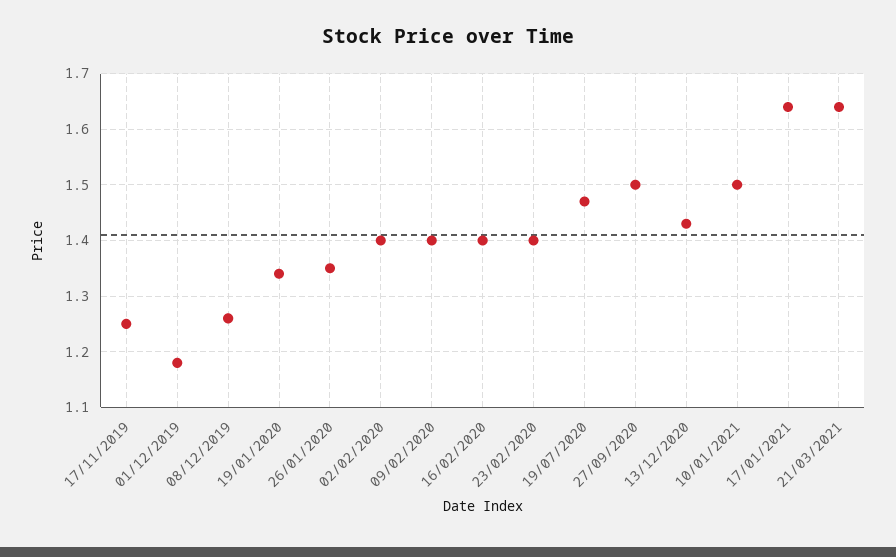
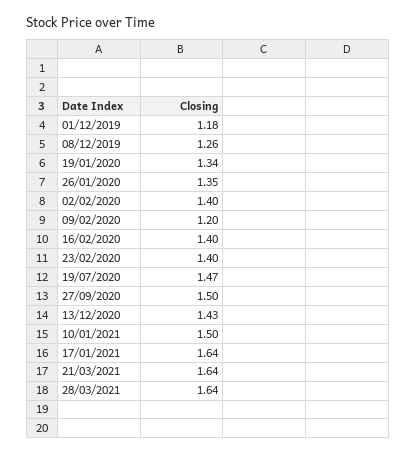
17/11/2019: 1.25 -> none
09/02/2020: 1.4 -> 1.2
28/03/2021: none -> 1.64

